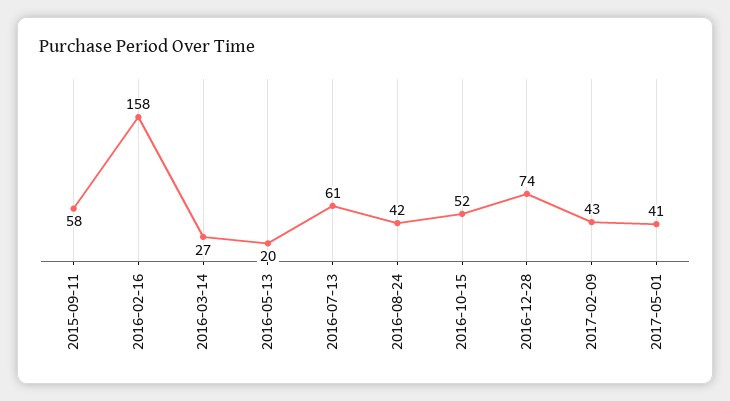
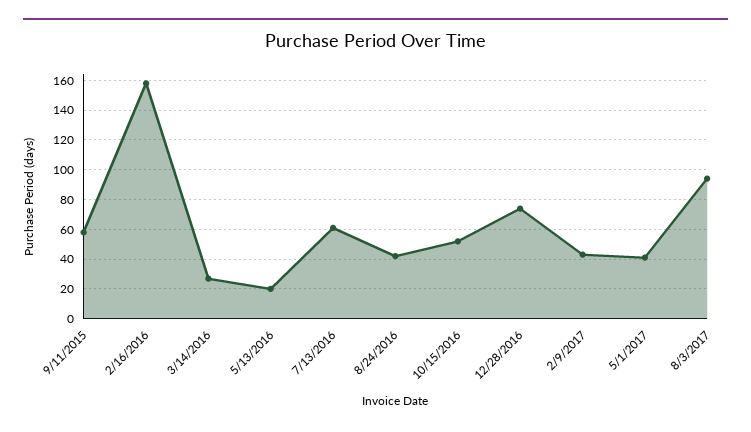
8/3/2017: none -> 95

